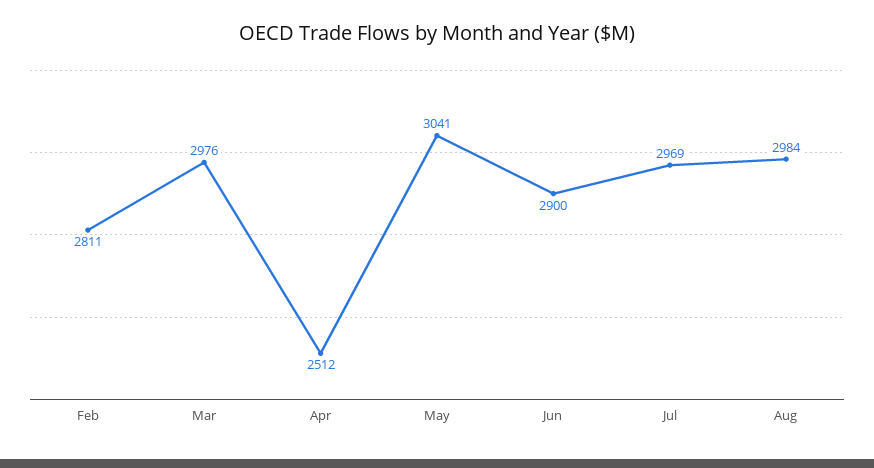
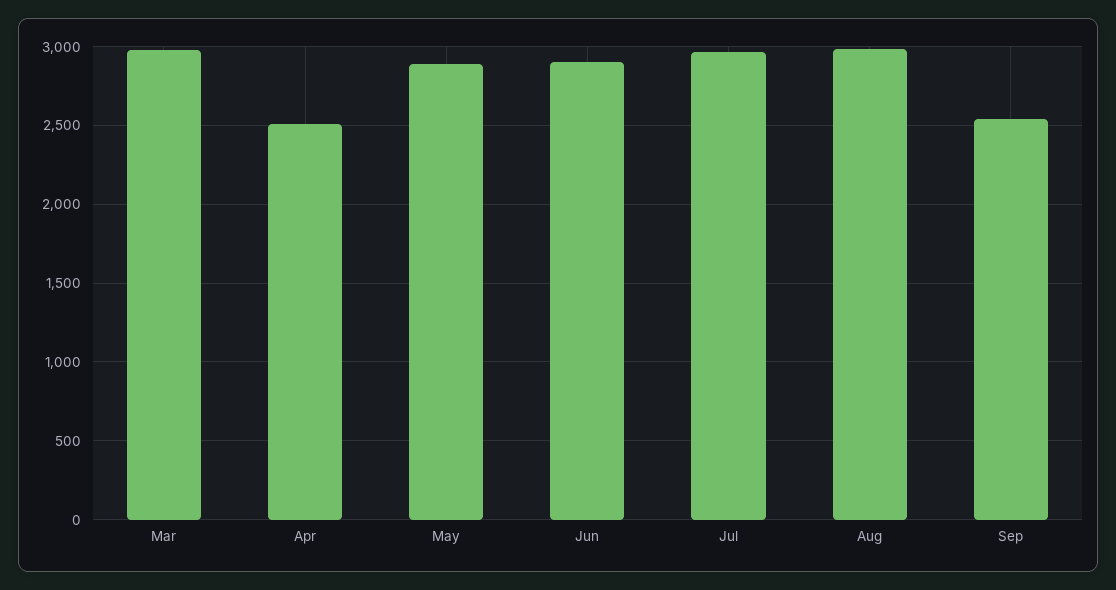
Feb: 2811 -> none
May: 3041 -> 2900
Sep: none -> 2550

